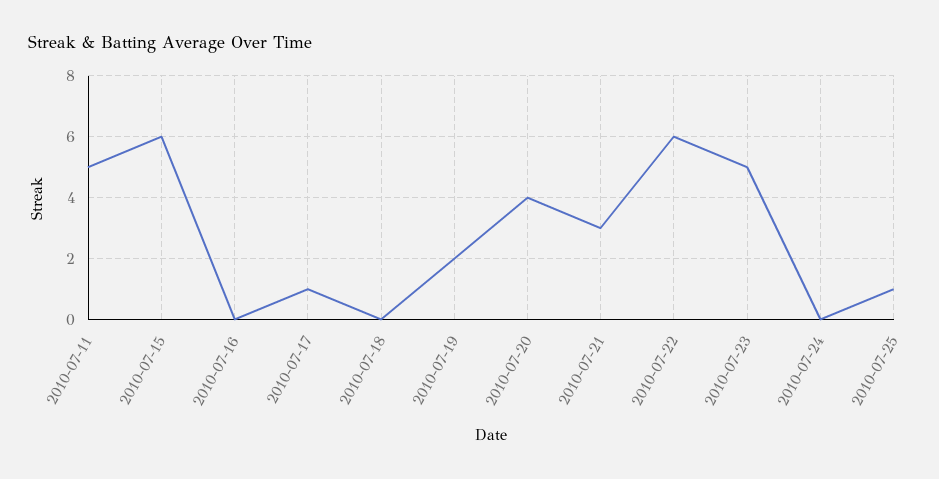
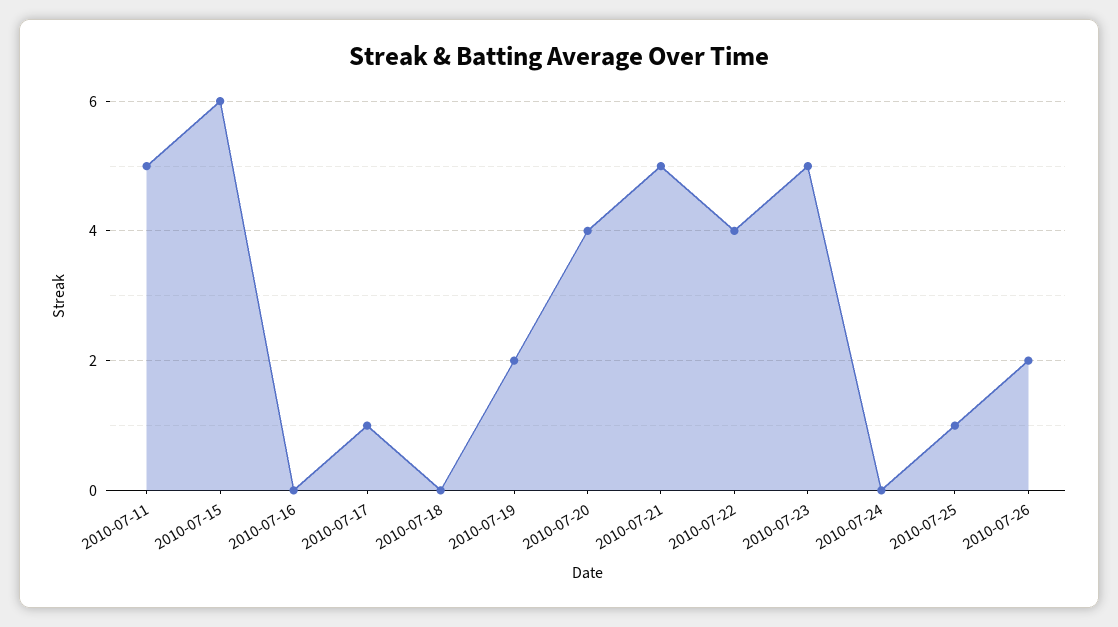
2010-07-21: 3 -> 5
2010-07-22: 6 -> 4
2010-07-26: none -> 2

